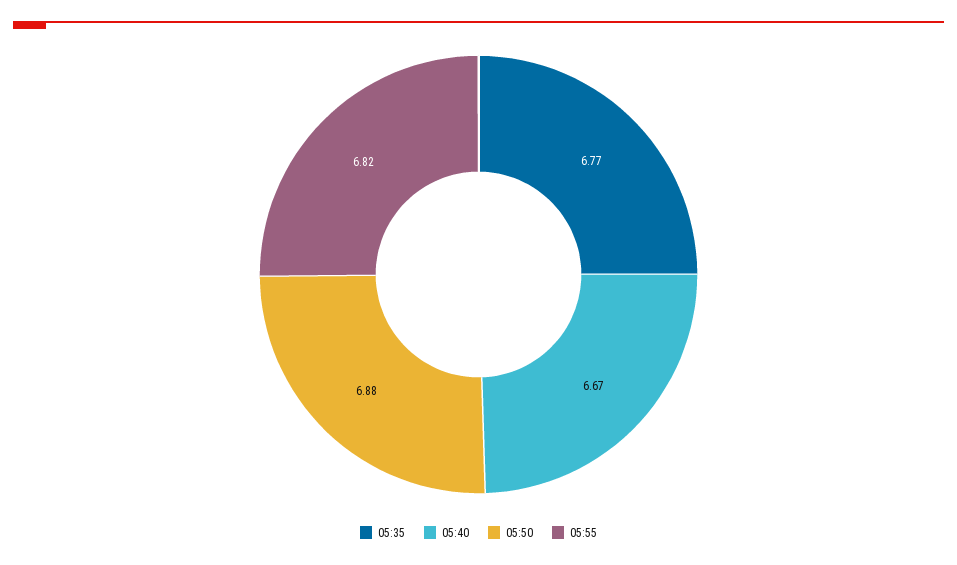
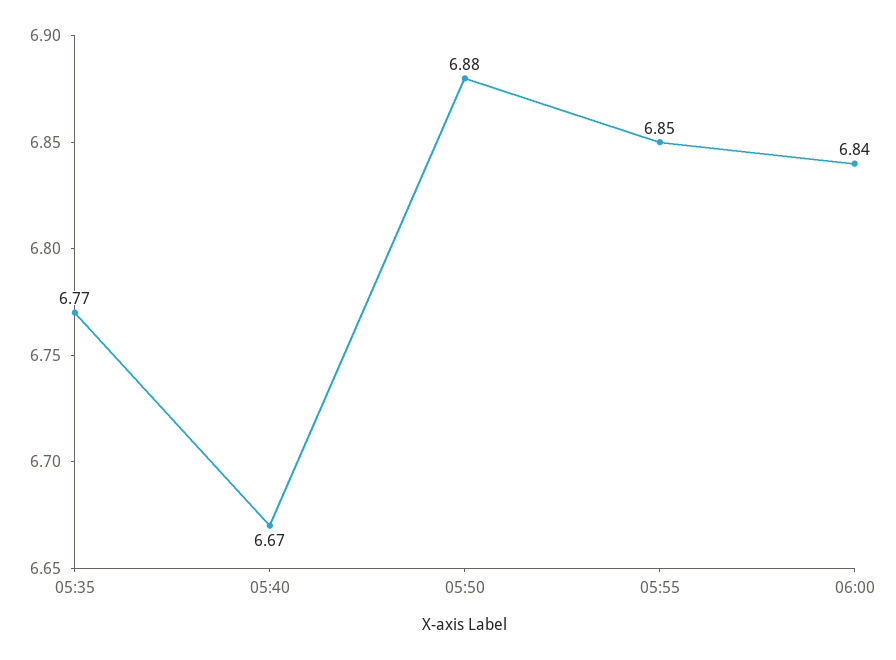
05:55: 6.82 -> 6.85
06:00: none -> 6.84

